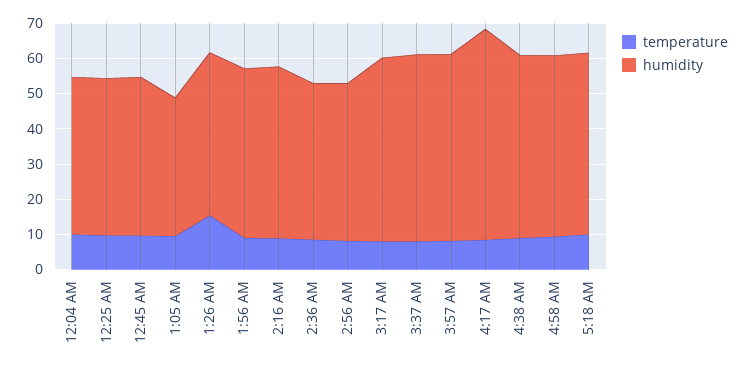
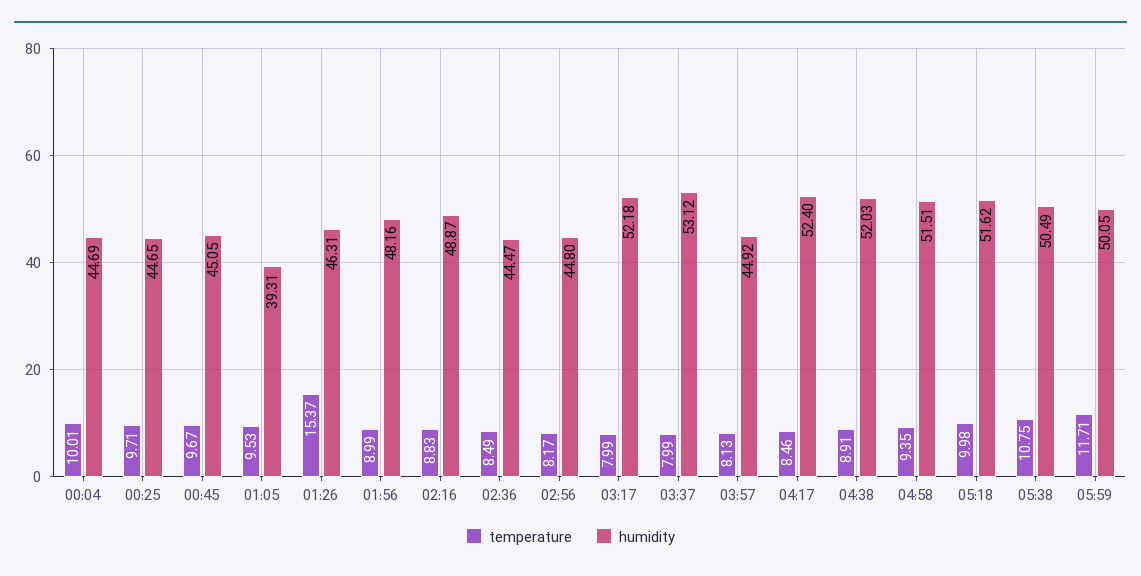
humidity, 3:57 AM: 52.5 -> 44.92
humidity, 4:17 AM: 60 -> 52.4
temperature, 05:38: none -> 10.75
humidity, 05:38: none -> 50.49
temperature, 05:59: none -> 11.71
humidity, 05:59: none -> 50.05

